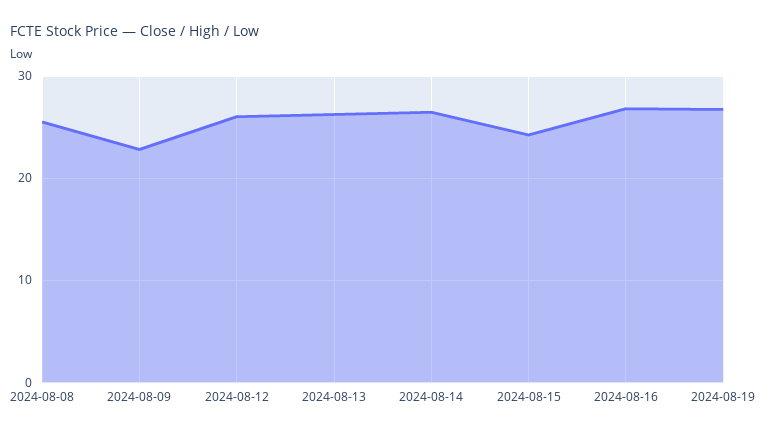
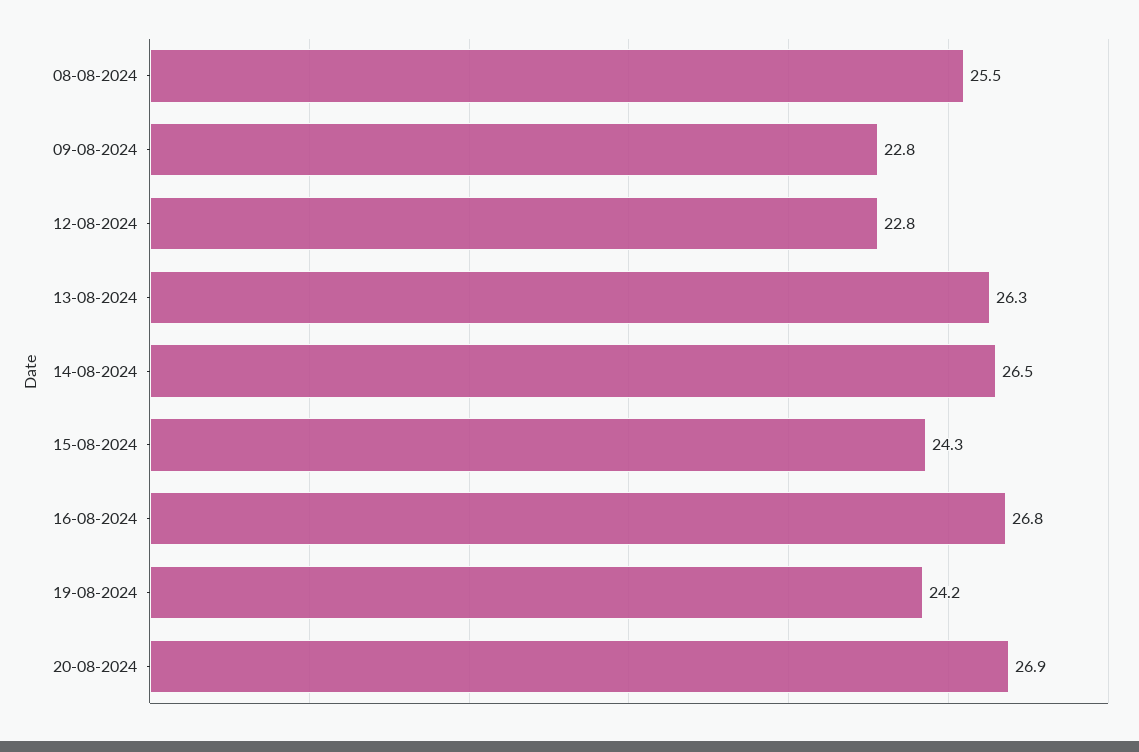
2024-08-12: 26 -> 22.8
2024-08-19: 27 -> 24.2
20-08-2024: none -> 26.9

